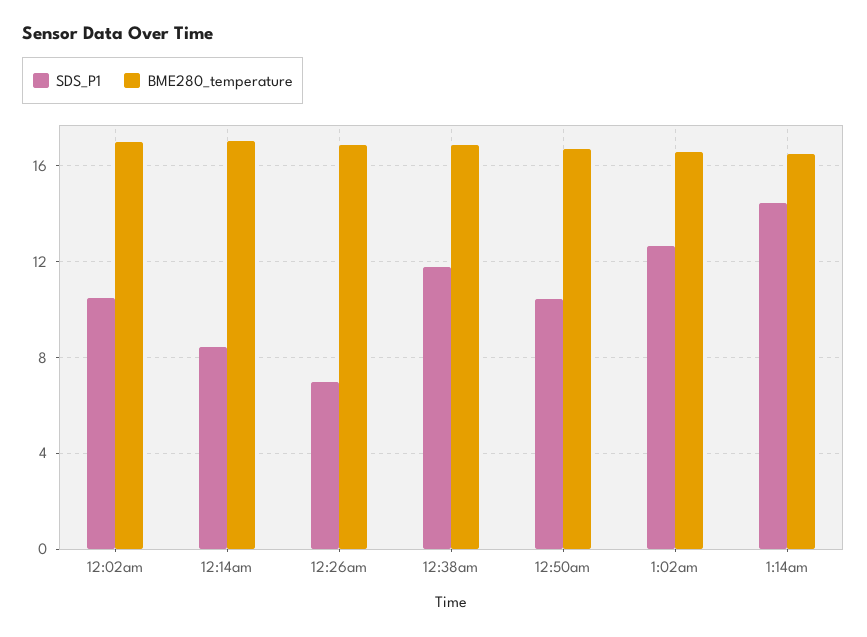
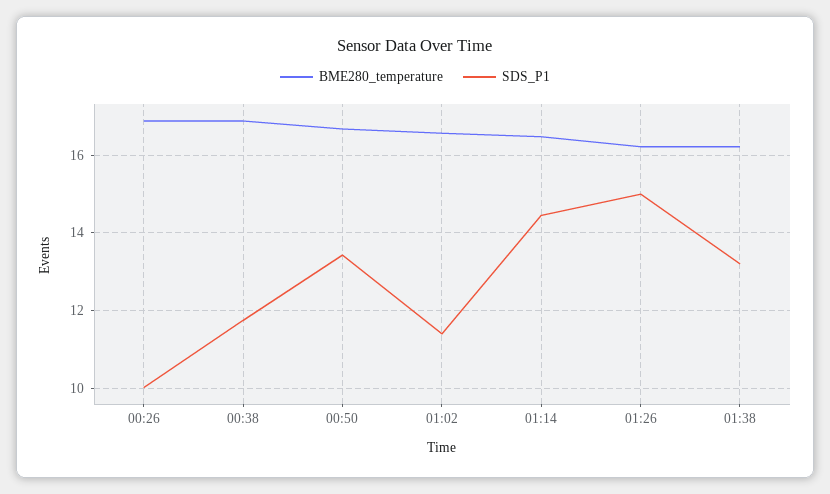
SDS_P1, 12:02am: 10.5 -> none
BME280_temperature, 12:02am: 17 -> none
SDS_P1, 12:14am: 8.5 -> none
BME280_temperature, 12:14am: 17 -> none
SDS_P1, 12:26am: 7 -> 10
SDS_P1, 12:50am: 10.5 -> 13.4
SDS_P1, 1:02am: 12.5 -> 11.4
BME280_temperature, 01:26: none -> 16.2
SDS_P1, 01:26: none -> 15
BME280_temperature, 01:38: none -> 16.2
SDS_P1, 01:38: none -> 13.2

